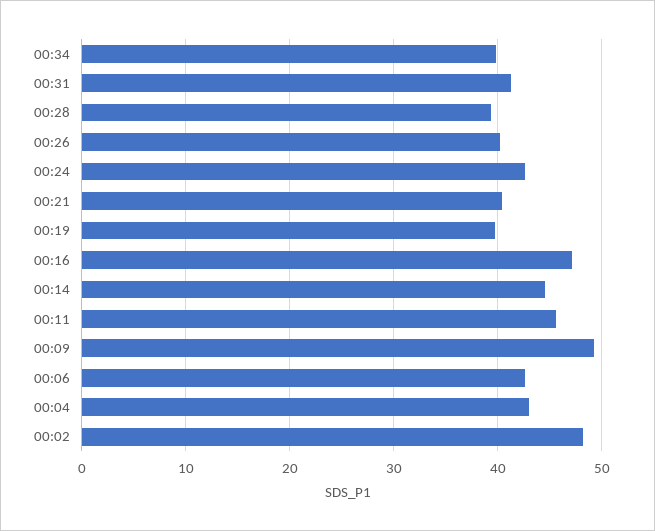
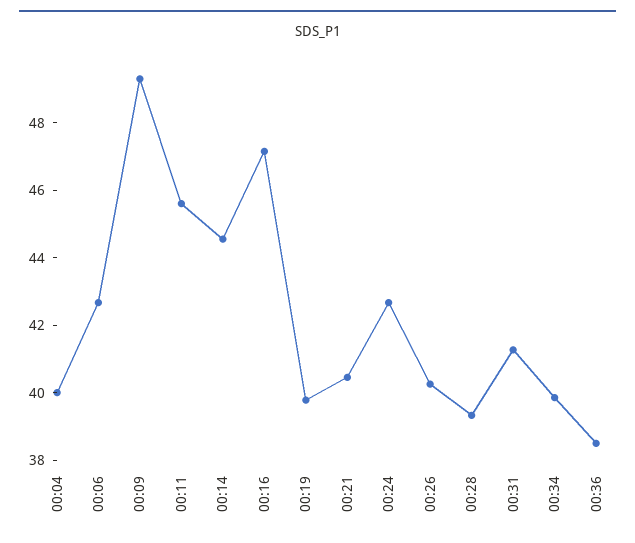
00:04: 43 -> 40
00:02: 48 -> none
00:36: none -> 38.5

